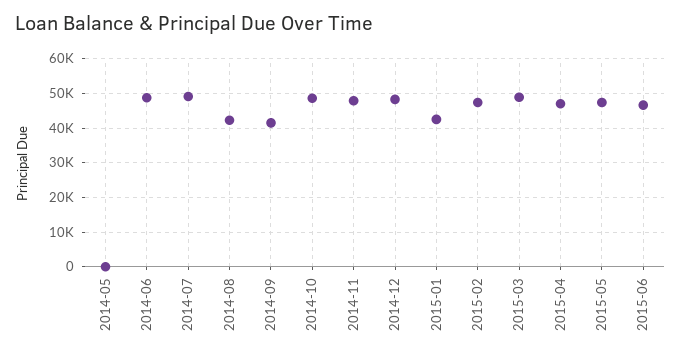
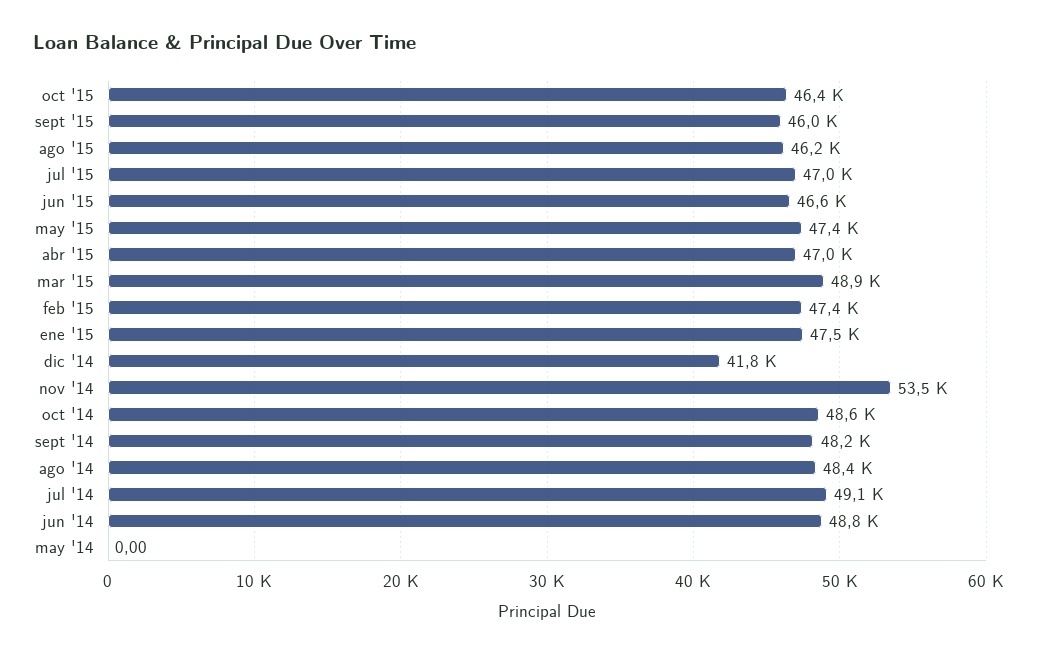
2014-08: 42000 -> 48400
2014-09: 42000 -> 48200
2014-11: 48000 -> 53500
2014-12: 48000 -> 41800
2015-01: 42000 -> 47500
oct '15: none -> 46400
sept '15: none -> 46000
ago '15: none -> 46200
jul '15: none -> 47000

